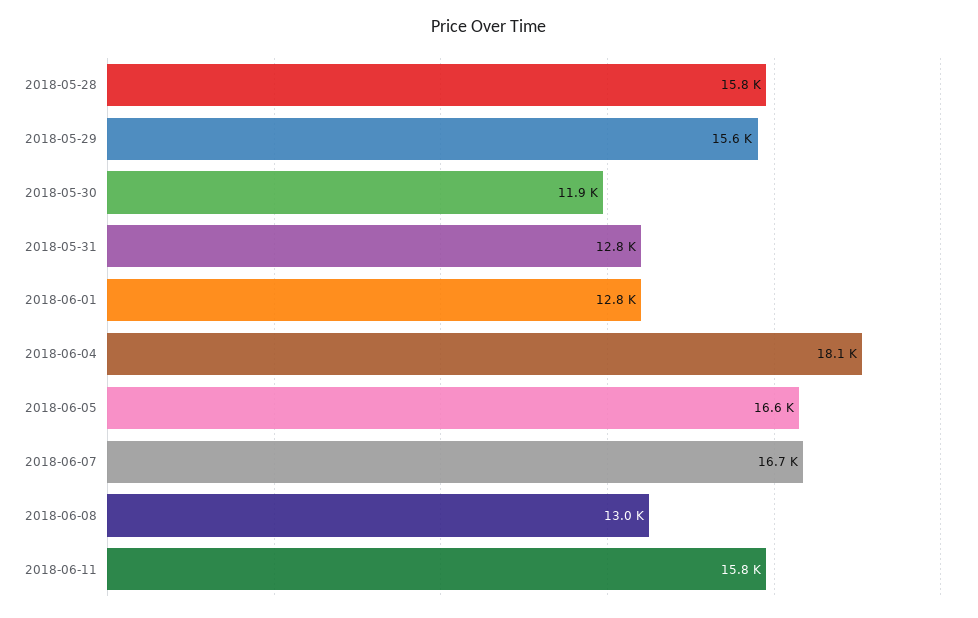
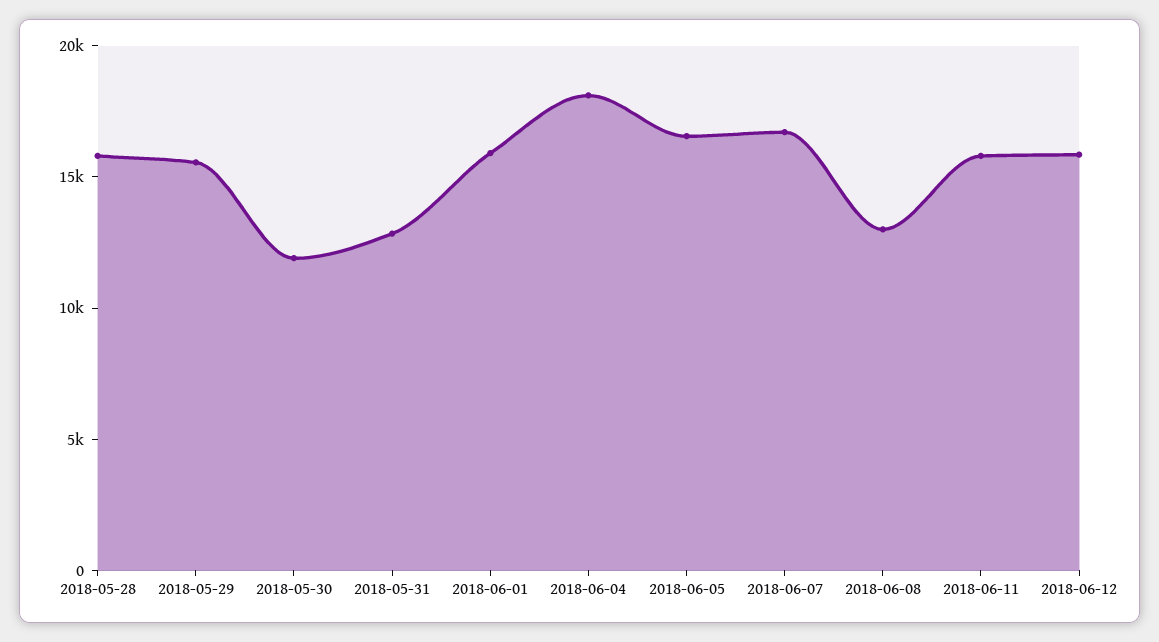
2018-06-01: 12800 -> 16000
2018-06-12: none -> 16000

